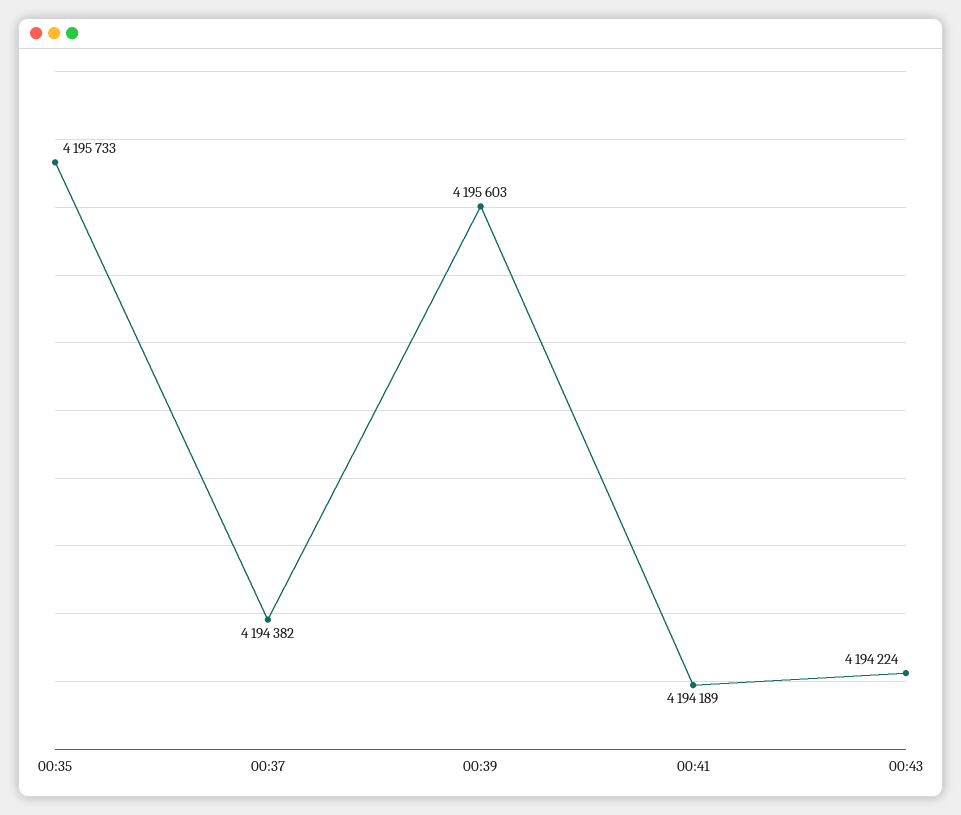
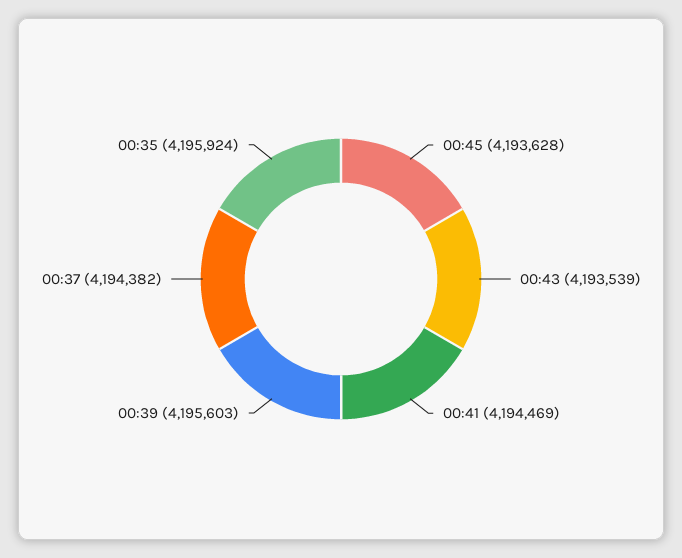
00:35: 4195733 -> 4195924
00:41: 4194189 -> 4194469
00:43: 4194224 -> 4193539
00:45: none -> 4193628

